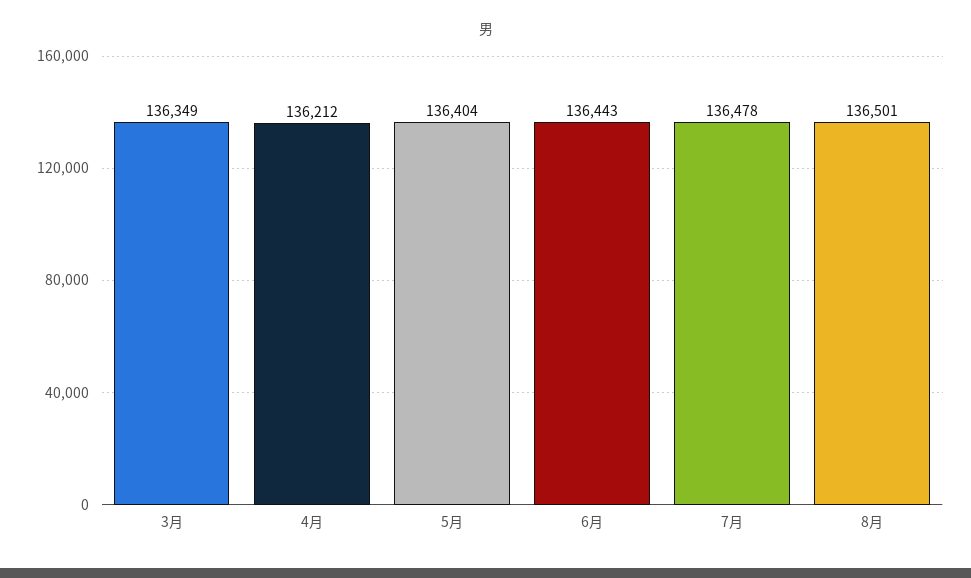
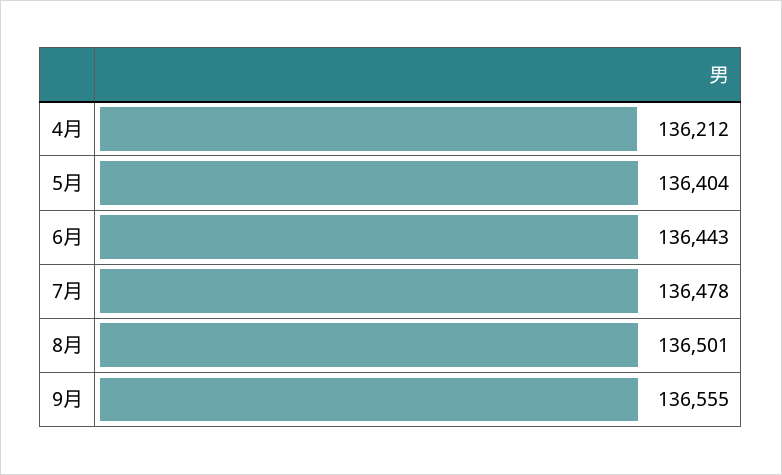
3月: 136349 -> none
9月: none -> 136555

